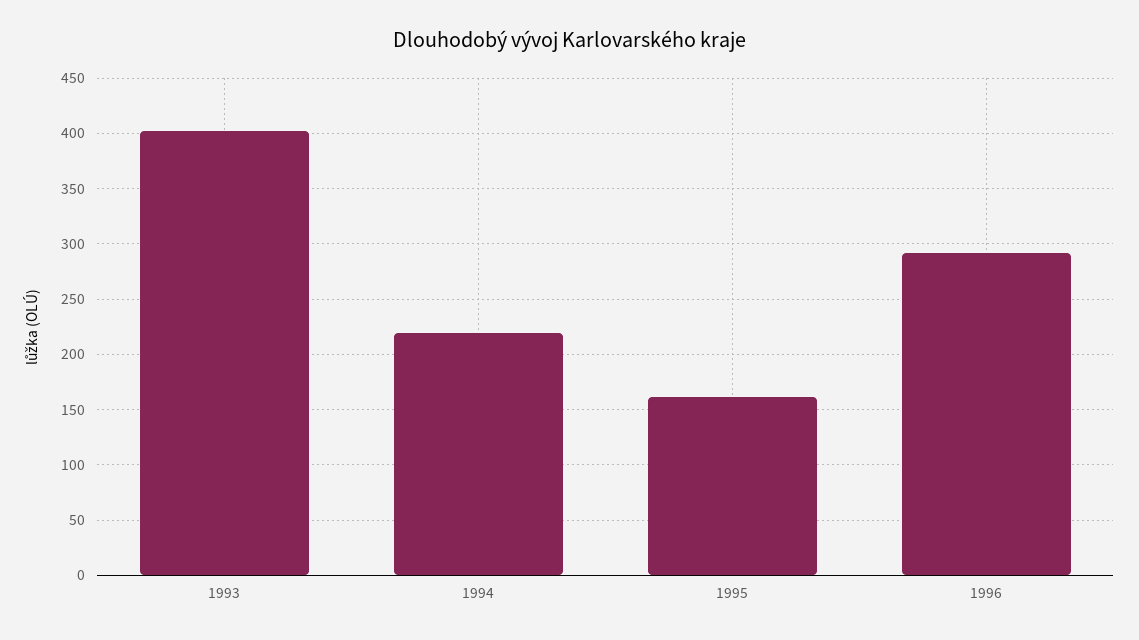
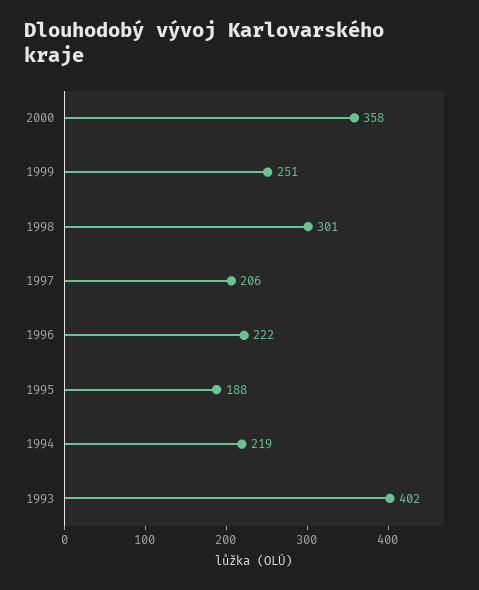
1995: 160 -> 188
1996: 290 -> 222
2000: none -> 358
1999: none -> 251
1998: none -> 301
1997: none -> 206

